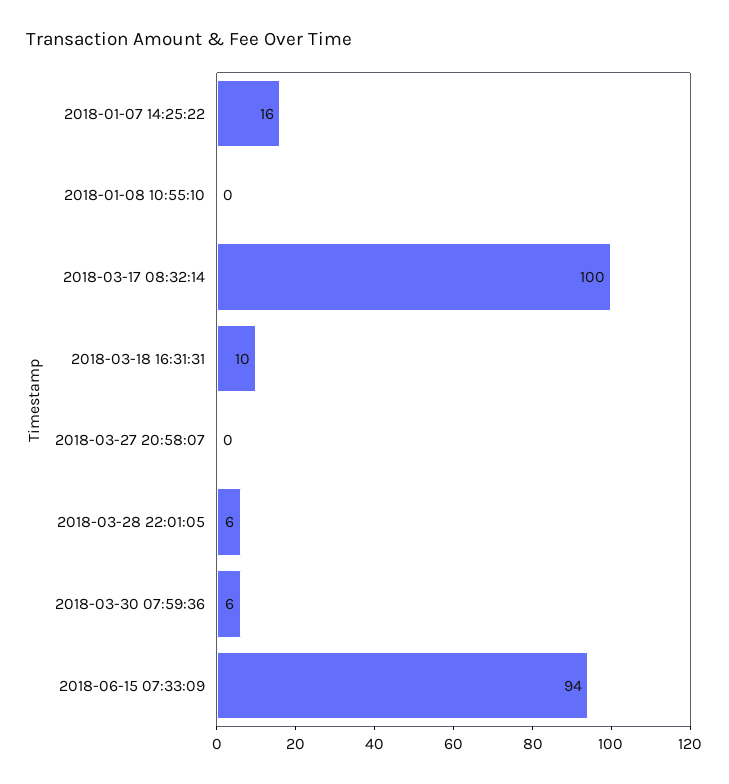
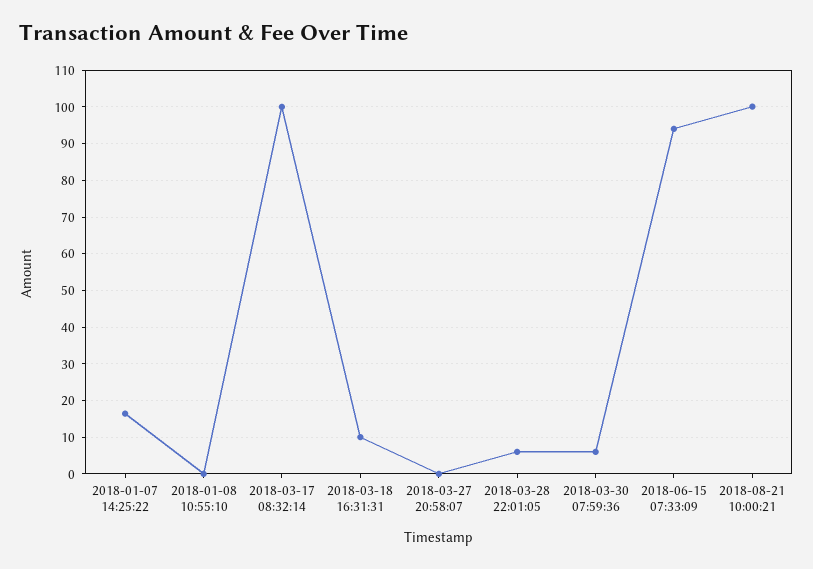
2018-08-21 10:00:21: none -> 100

